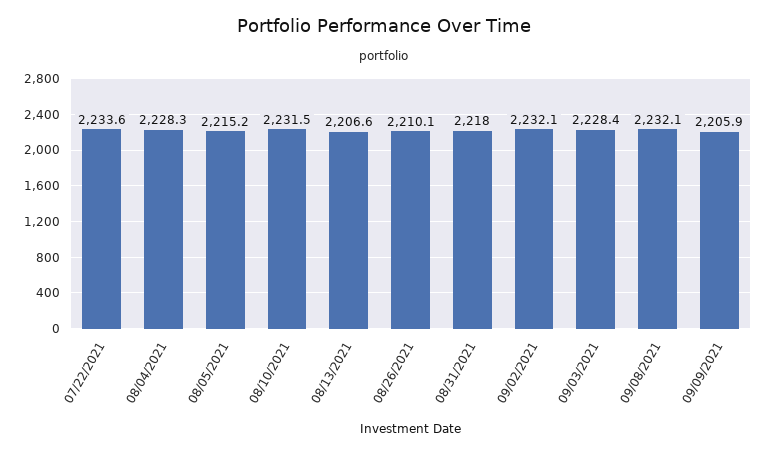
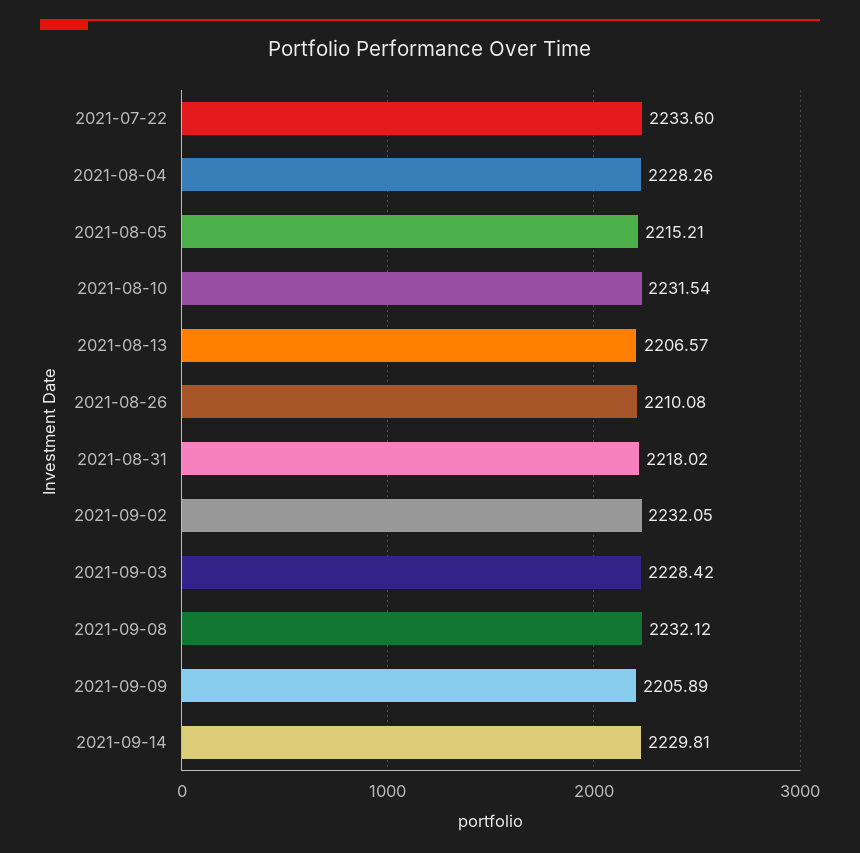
2021-09-14: none -> 2229.81

